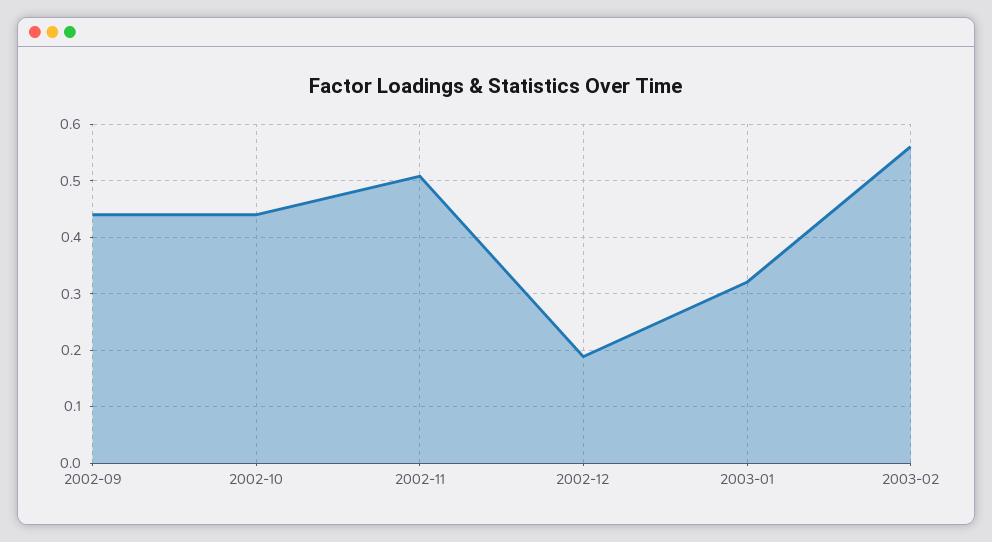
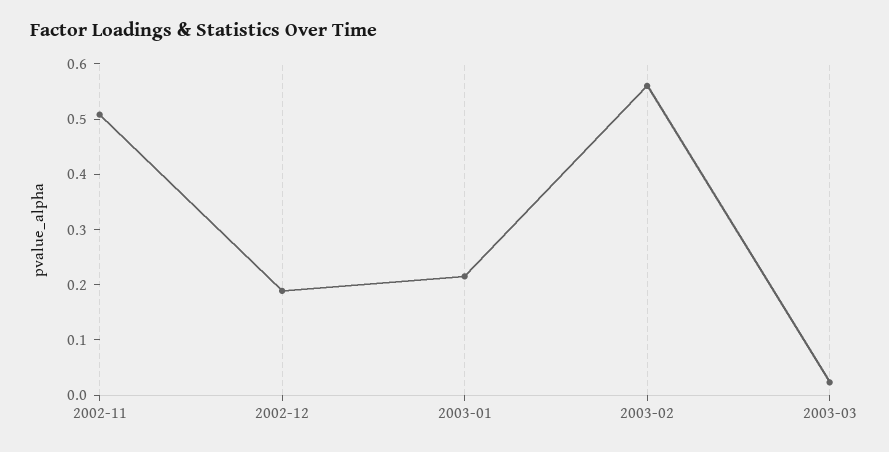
2002-09: 0.44 -> none
2002-10: 0.44 -> none
2003-01: 0.32 -> 0.22
2003-03: none -> 0.02

